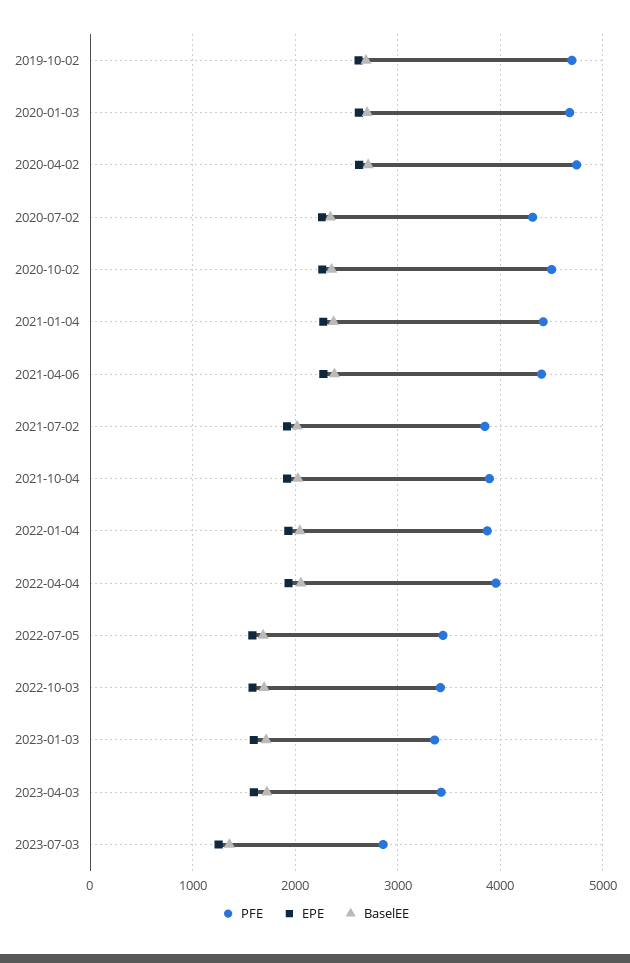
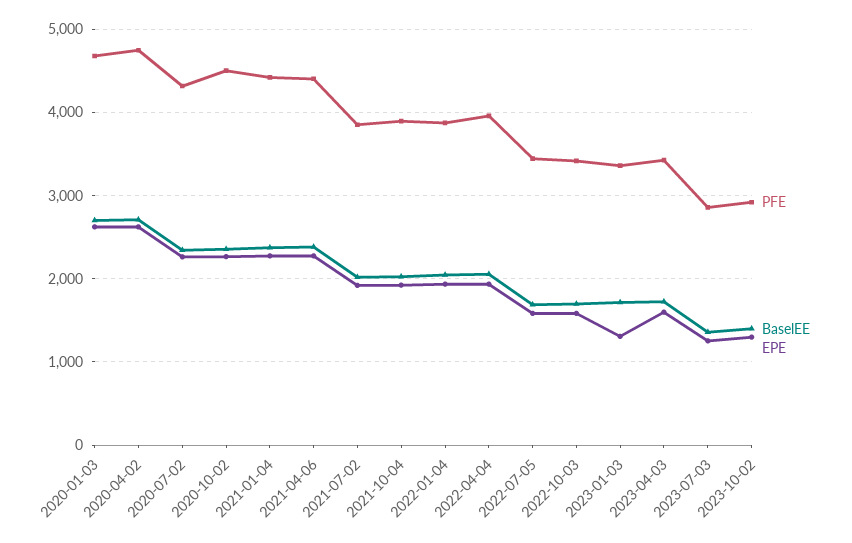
PFE, 2019-10-02: 4700 -> none
EPE, 2019-10-02: 2600 -> none
BaselEE, 2019-10-02: 2700 -> none
EPE, 2023-01-03: 1600 -> 1300
PFE, 2023-10-02: none -> 2900
BaselEE, 2023-10-02: none -> 1400
EPE, 2023-10-02: none -> 1300

